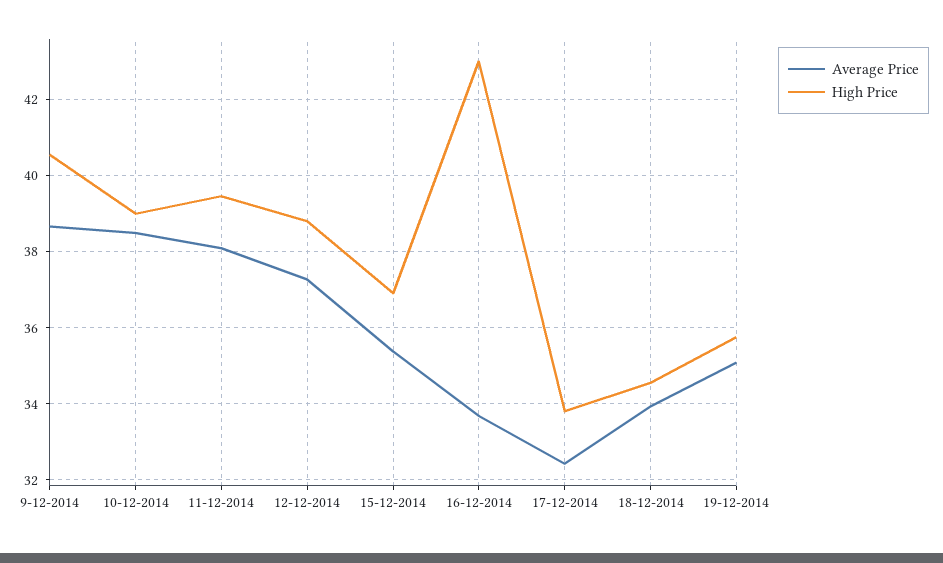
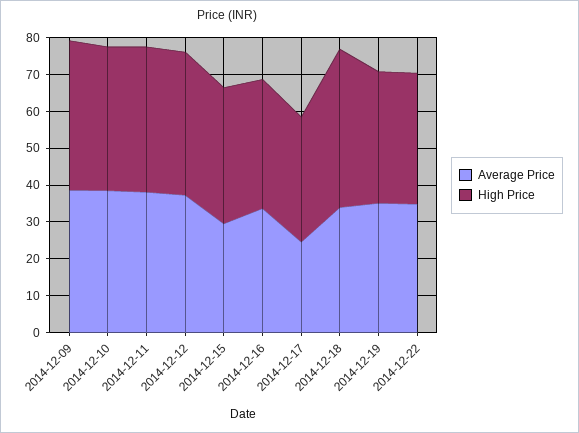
Average Price, 15-12-2014: 35.4 -> 30
High Price, 16-12-2014: 43 -> 35
Average Price, 17-12-2014: 32.4 -> 25
High Price, 18-12-2014: 34.6 -> 42.5
Average Price, 2014-12-22: none -> 35
High Price, 2014-12-22: none -> 35

